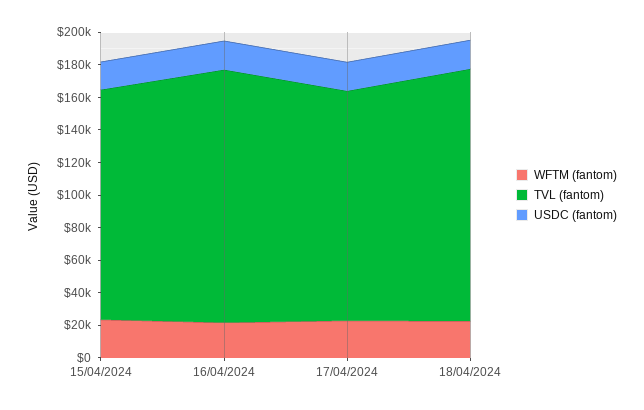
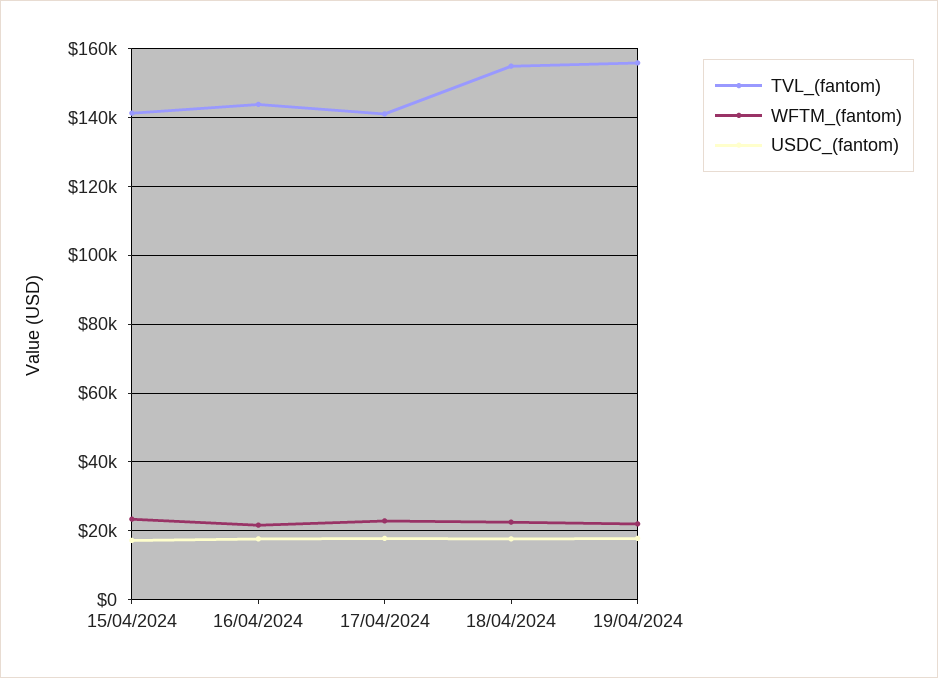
TVL (fantom), 16/04/2024: 155000 -> 144000
TVL (fantom), 19/04/2024: none -> 156000
WFTM (fantom), 19/04/2024: none -> 22000
USDC (fantom), 19/04/2024: none -> 18000

